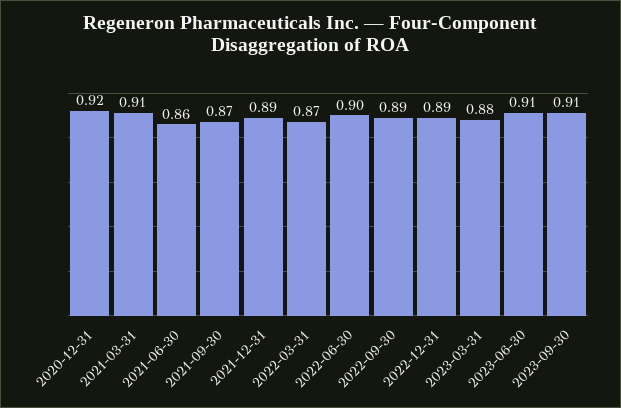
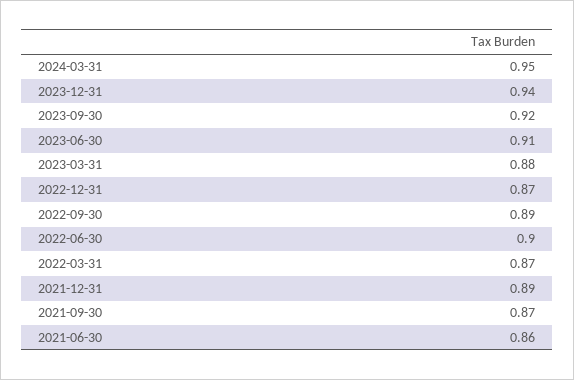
2020-12-31: 0.92 -> none
2021-03-31: 0.91 -> none
2022-12-31: 0.89 -> 0.87
2023-09-30: 0.91 -> 0.92
2024-03-31: none -> 0.95
2023-12-31: none -> 0.94

